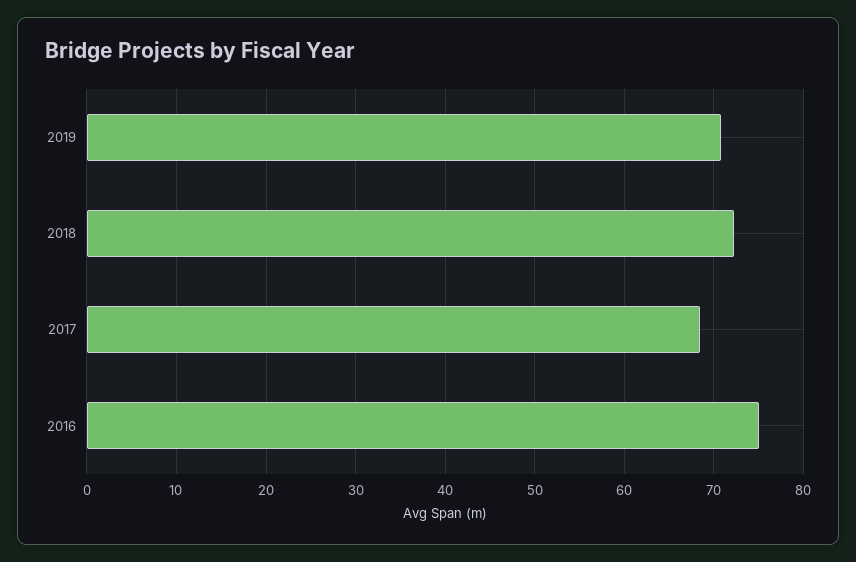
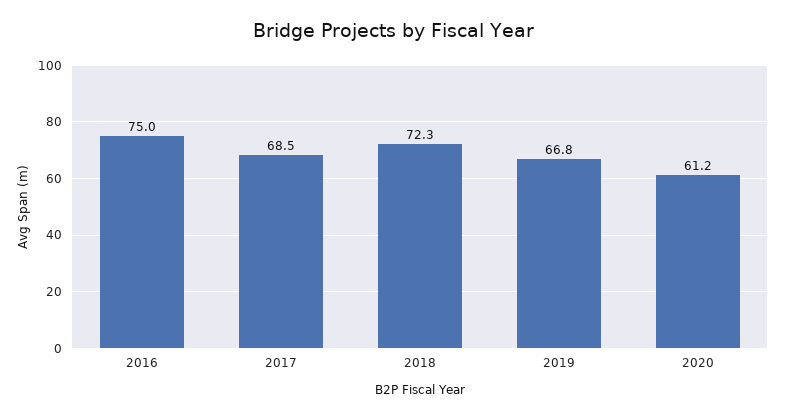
2019: 71 -> 66.8
2020: none -> 61.2

